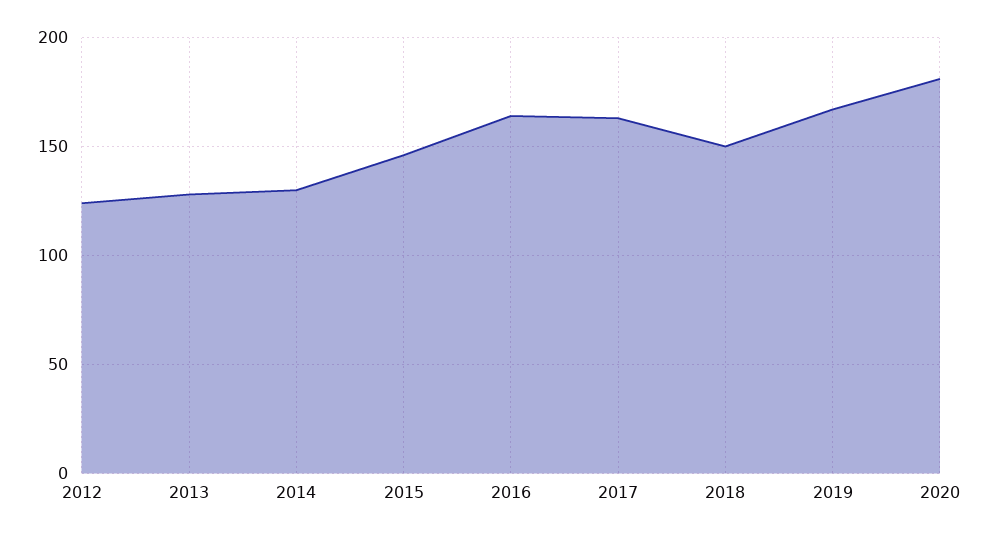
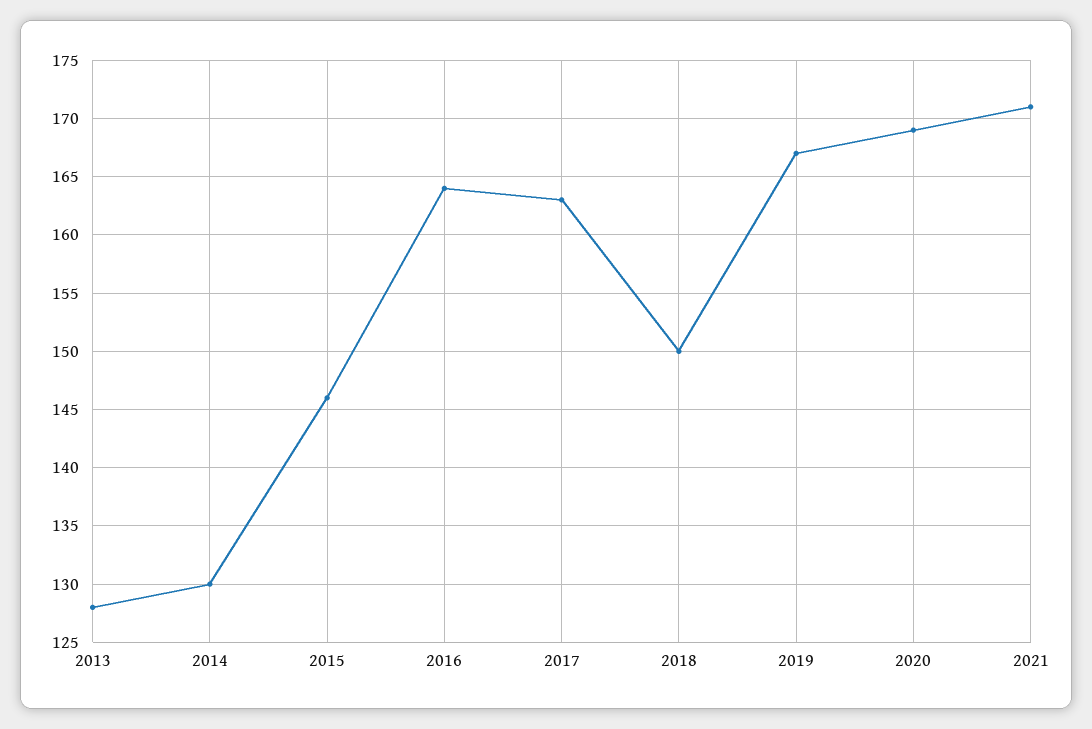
2012: 125 -> none
2020: 180 -> 169
2021: none -> 171

